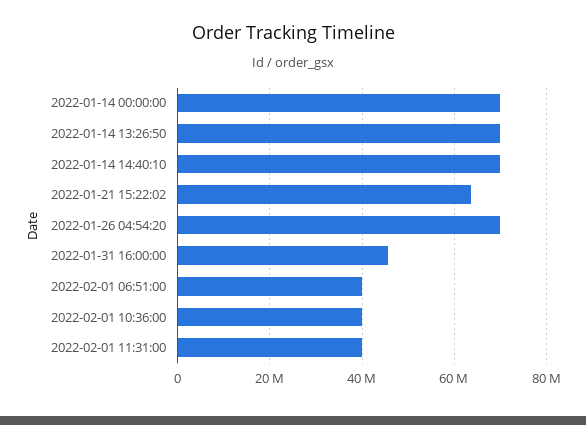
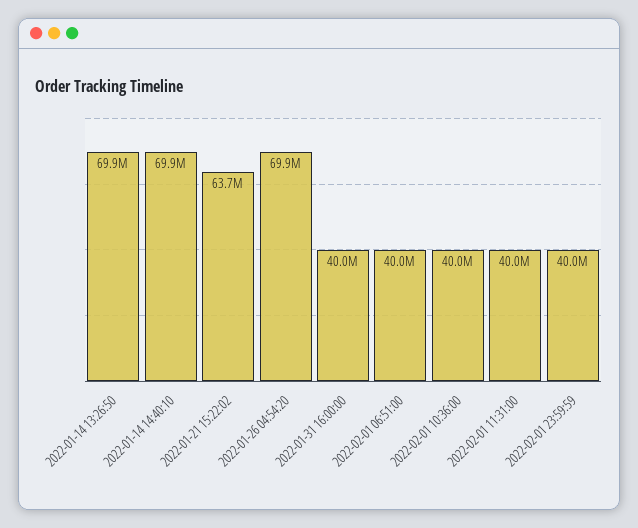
2022-01-14 00:00:00: 70000000 -> none
2022-01-31 16:00:00: 46000000 -> 40000000
2022-02-01 23:59:59: none -> 40000000

